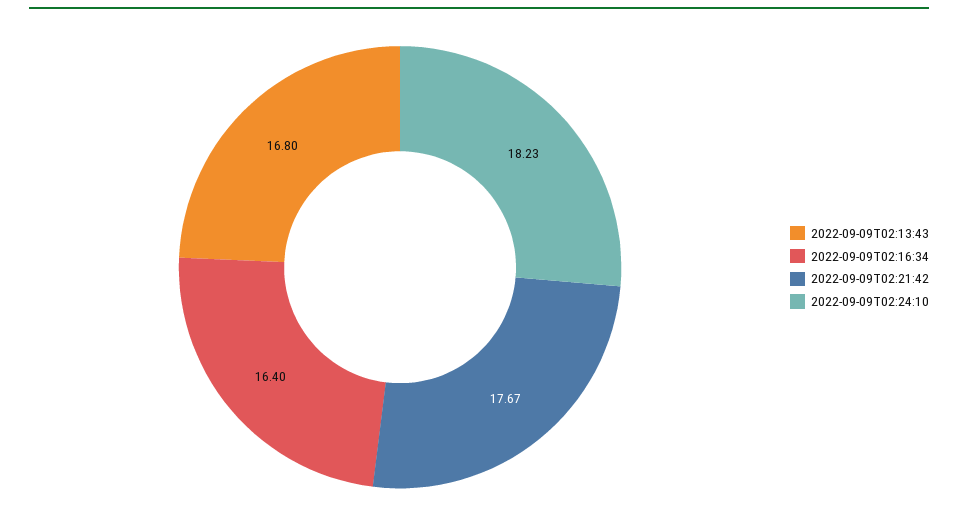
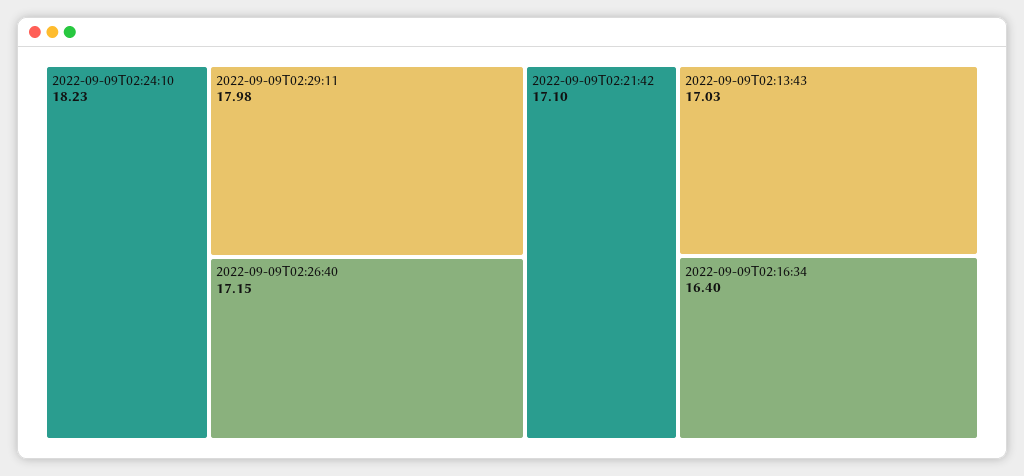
2022-09-09T02:13:43: 16.8 -> 17.03
2022-09-09T02:21:42: 17.67 -> 17.1
2022-09-09T02:29:11: none -> 17.98
2022-09-09T02:26:40: none -> 17.15

